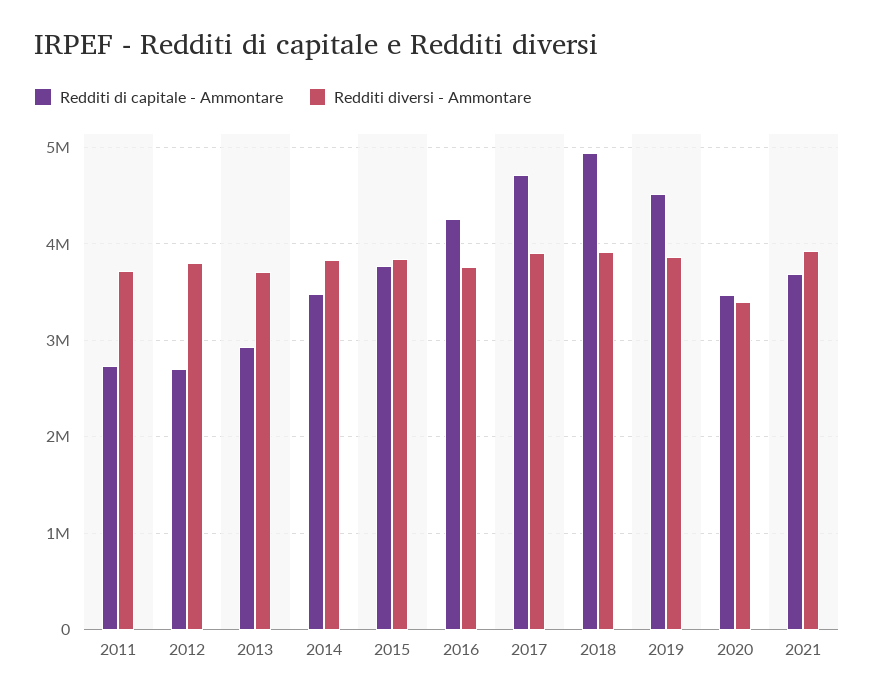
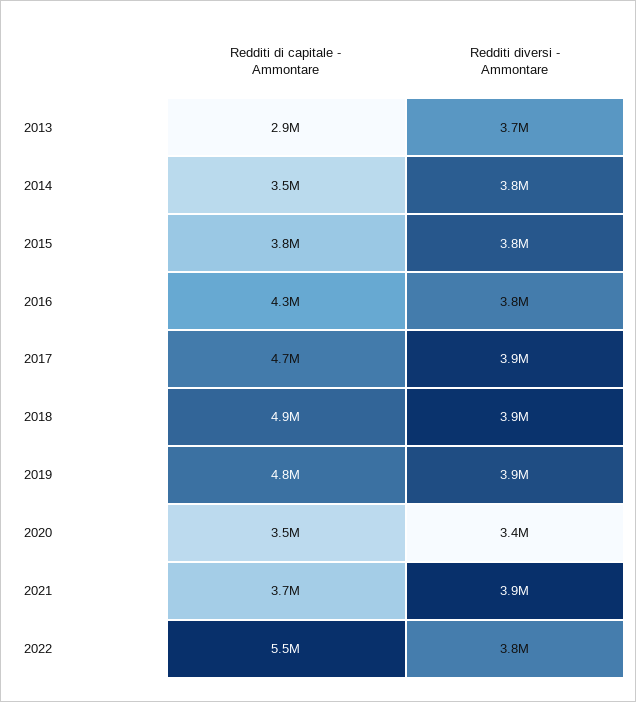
Redditi di capitale - Ammontare, 2011: 2700000 -> none
Redditi diversi - Ammontare, 2011: 3700000 -> none
Redditi di capitale - Ammontare, 2012: 2700000 -> none
Redditi diversi - Ammontare, 2012: 3800000 -> none
Redditi di capitale - Ammontare, 2019: 4500000 -> 4800000
Redditi di capitale - Ammontare, 2022: none -> 5500000
Redditi diversi - Ammontare, 2022: none -> 3800000

